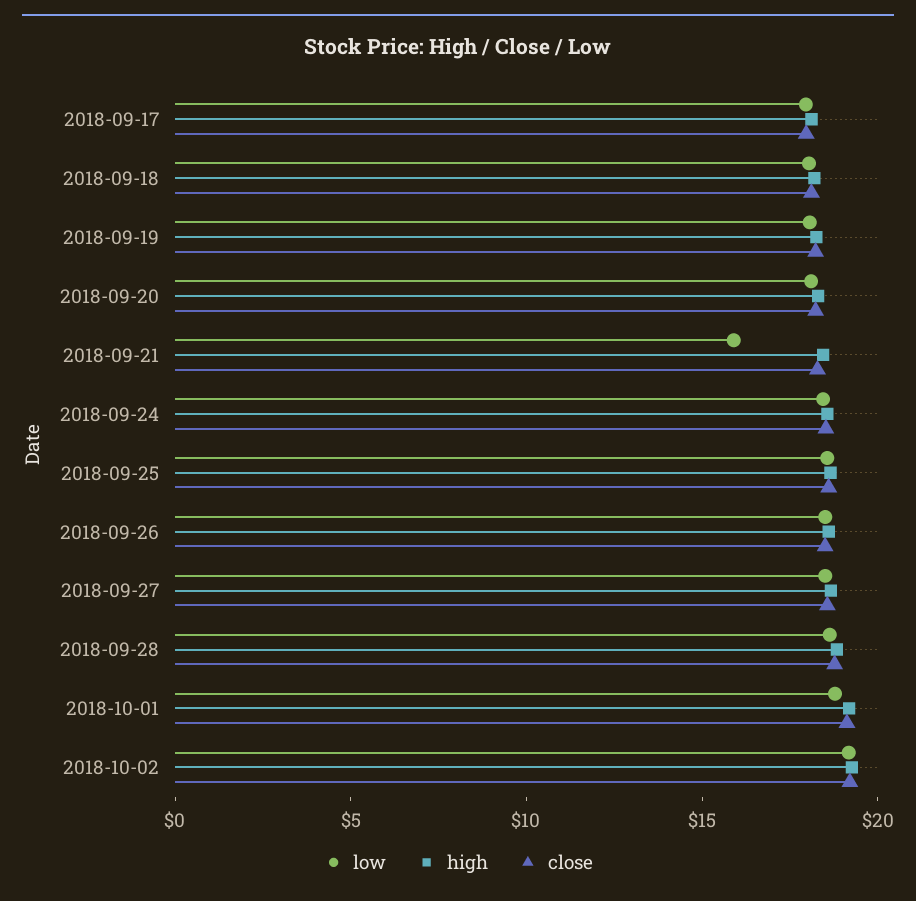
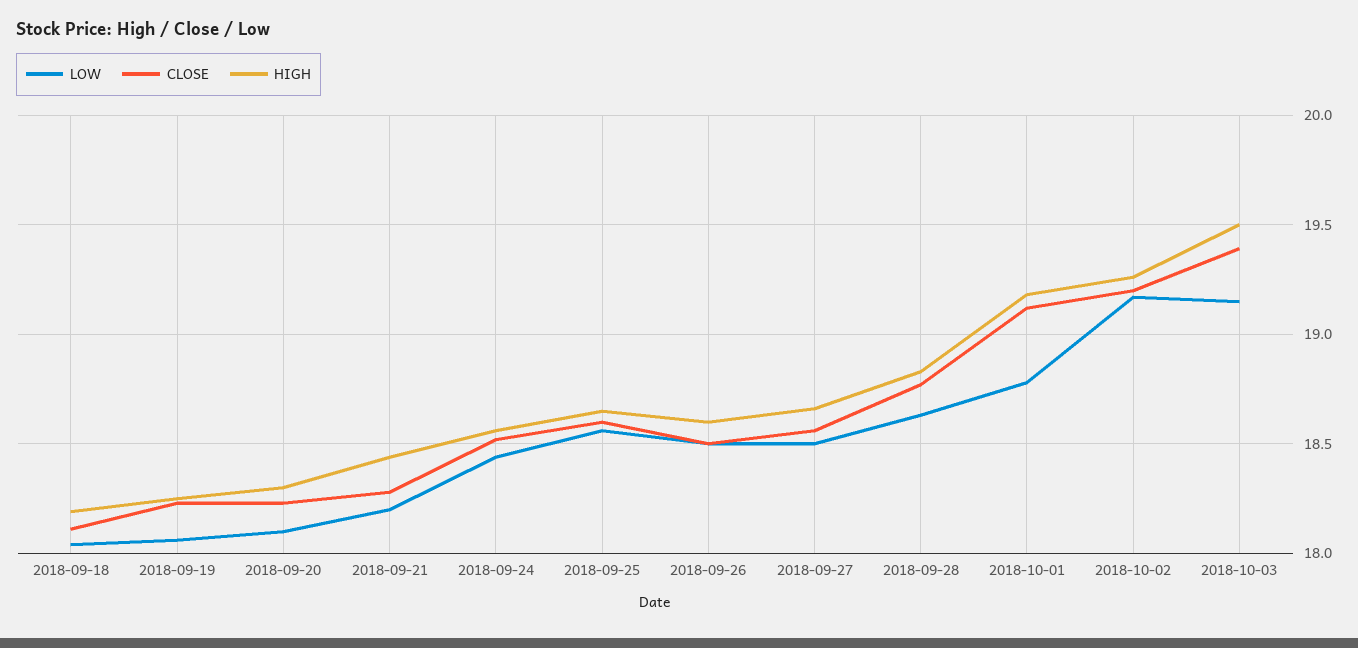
low, 2018-09-17: 18 -> none
high, 2018-09-17: 18 -> none
close, 2018-09-17: 18 -> none
low, 2018-09-21: 16 -> 18.2
low, 2018-10-03: none -> 19.15
close, 2018-10-03: none -> 19.4
high, 2018-10-03: none -> 19.5

